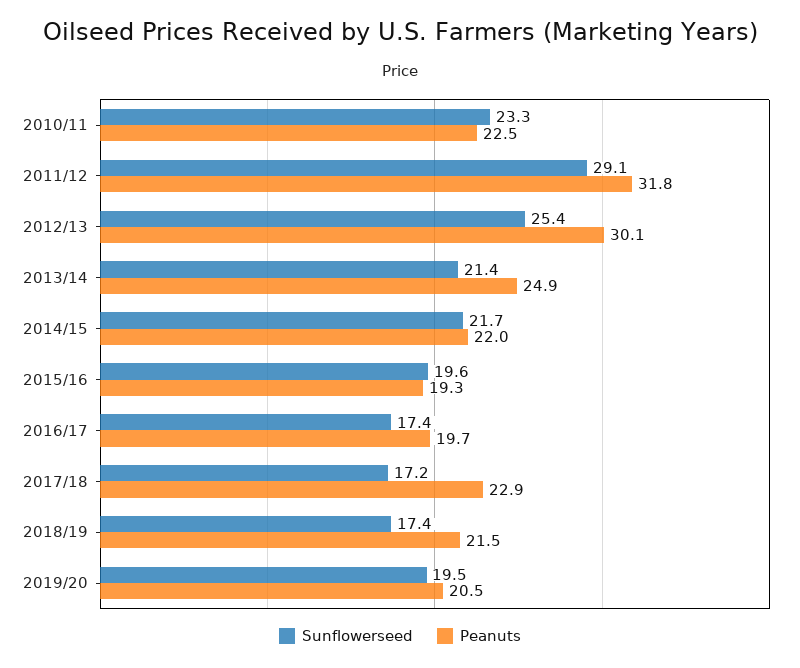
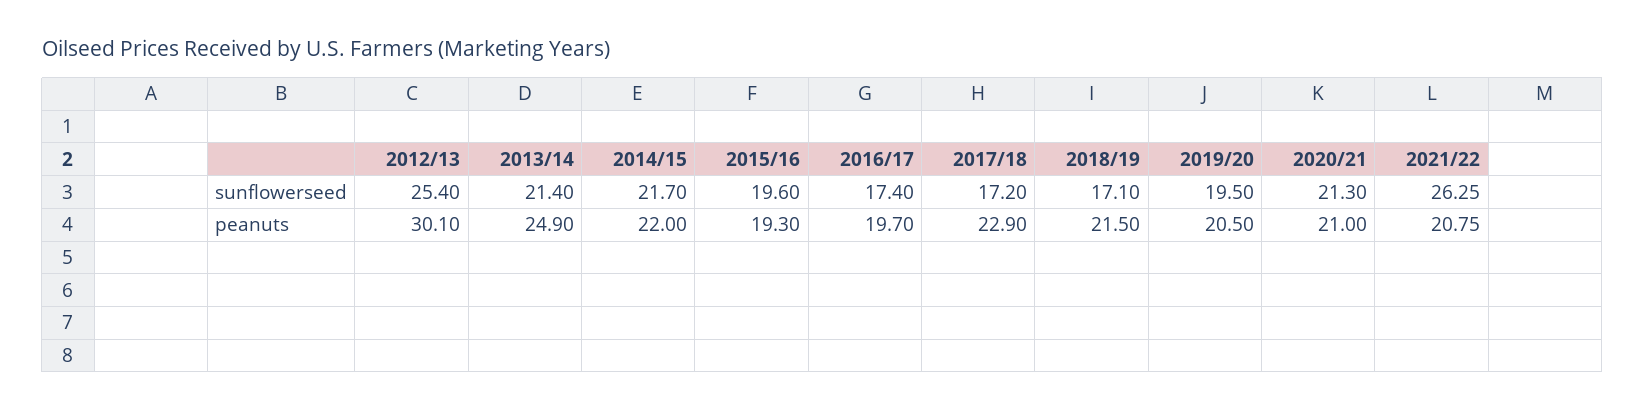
Sunflowerseed, 2010/11: 23.3 -> none
Peanuts, 2010/11: 22.5 -> none
Sunflowerseed, 2011/12: 29.1 -> none
Peanuts, 2011/12: 31.8 -> none
Sunflowerseed, 2018/19: 17.4 -> 17.1
Sunflowerseed, 2020/21: none -> 21.3
Sunflowerseed, 2021/22: none -> 26.25
Peanuts, 2020/21: none -> 21
Peanuts, 2021/22: none -> 20.75

